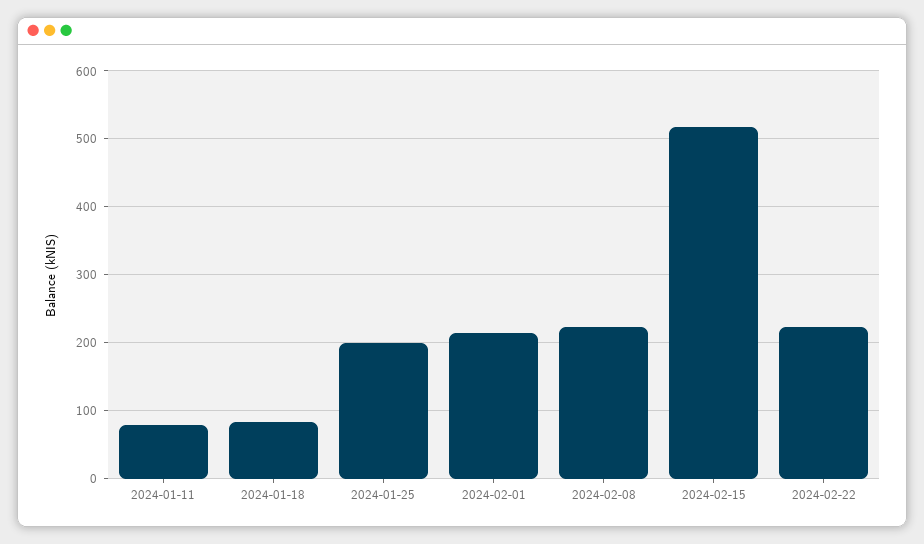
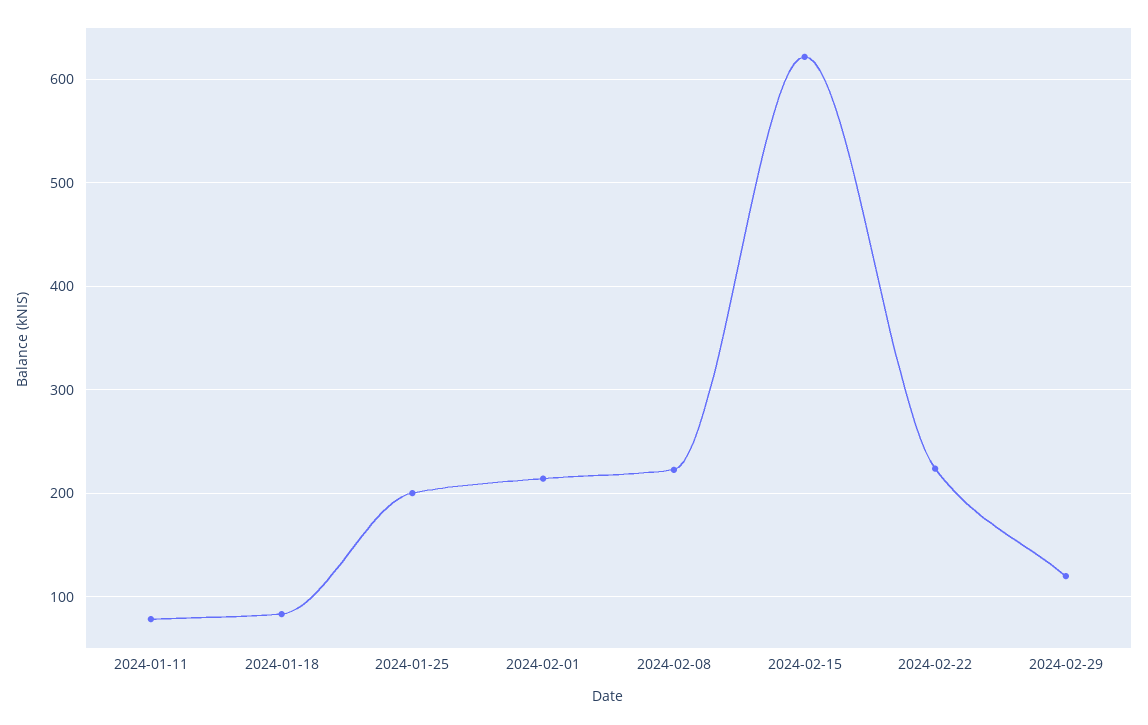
2024-02-15: 520 -> 620
2024-02-29: none -> 120

